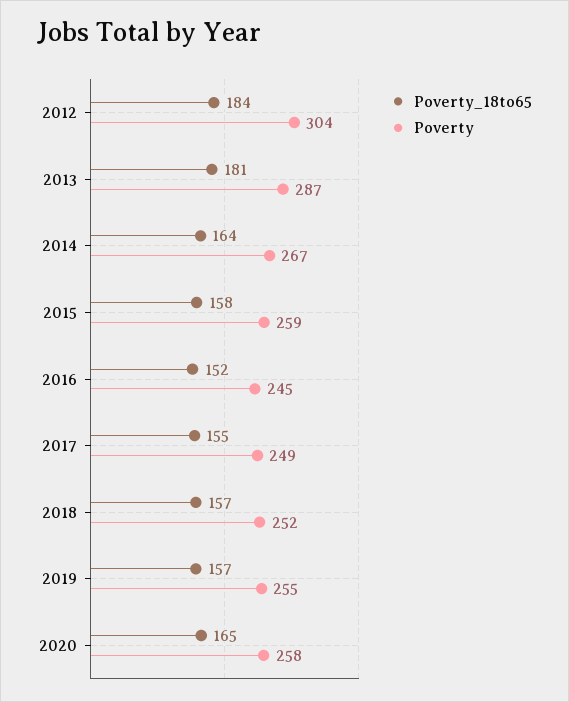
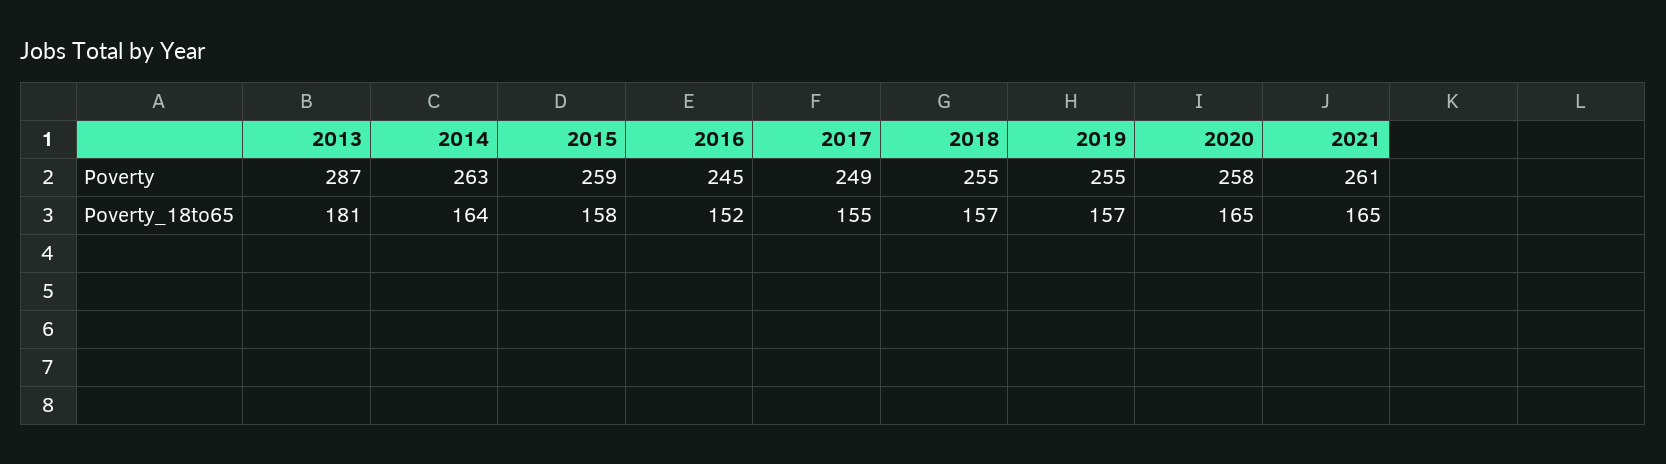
Poverty_18to65, 2012: 184 -> none
Poverty, 2012: 304 -> none
Poverty, 2014: 267 -> 263
Poverty, 2018: 252 -> 255
Poverty, 2021: none -> 261
Poverty_18to65, 2021: none -> 165

